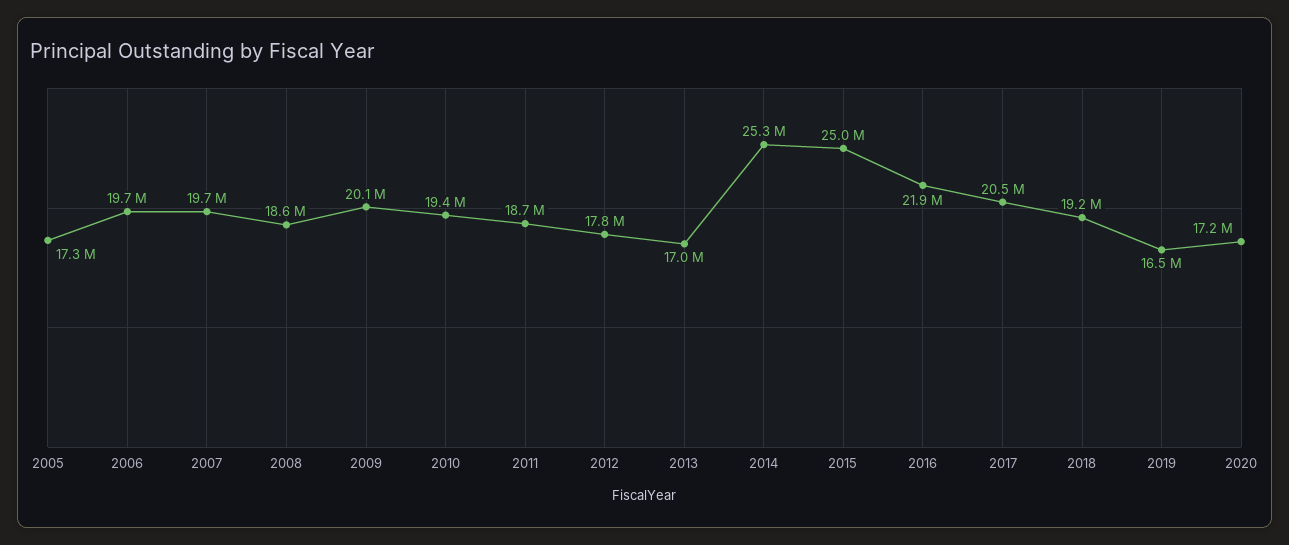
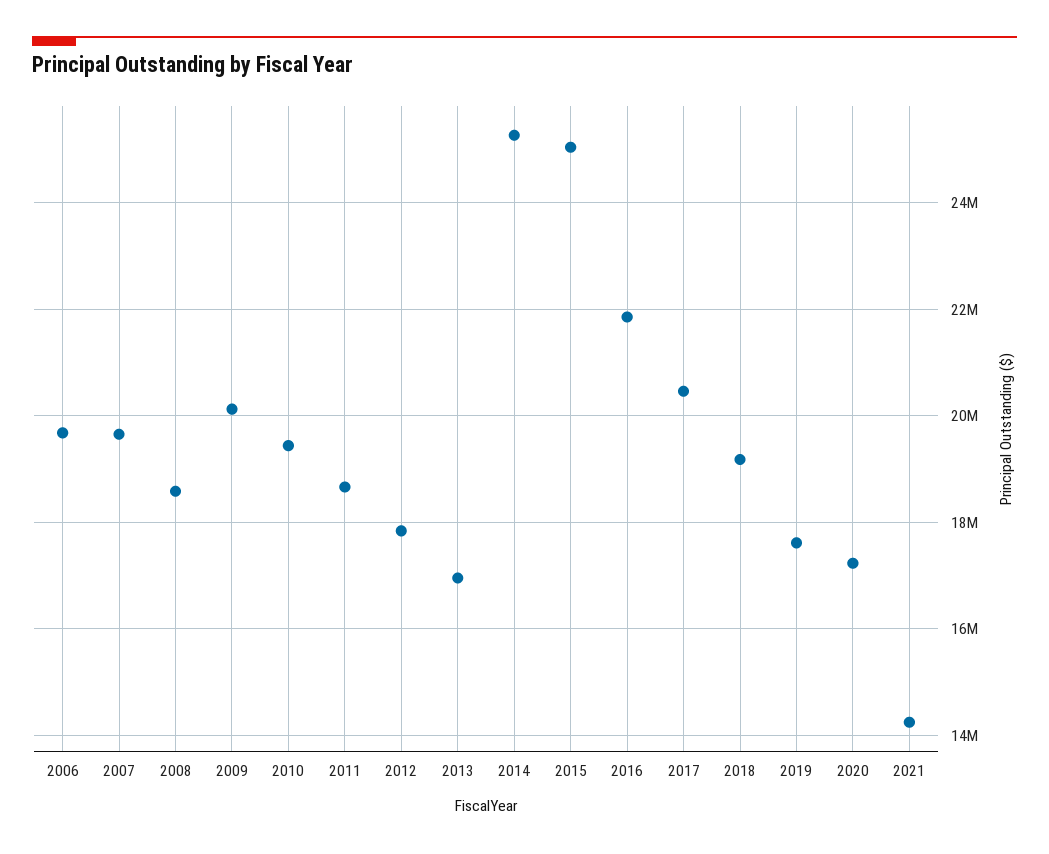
2005: 17300000 -> none
2019: 16500000 -> 17600000
2021: none -> 14200000

